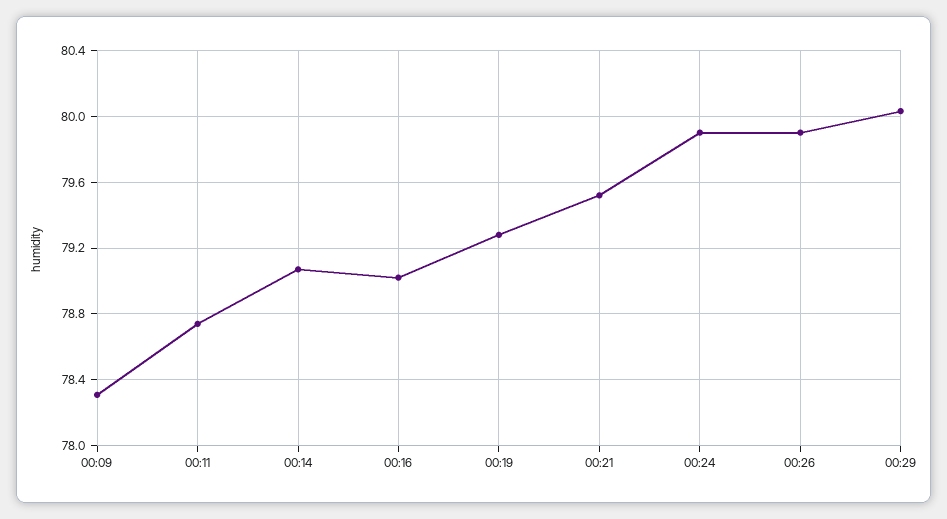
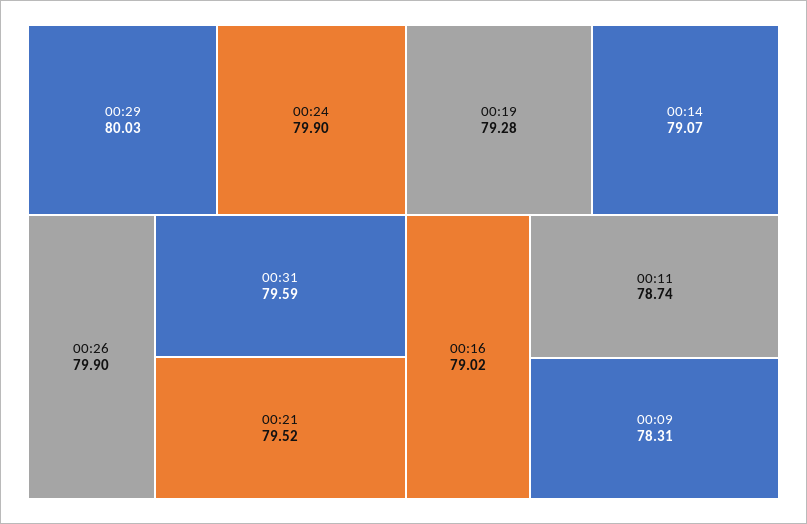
00:31: none -> 79.59

